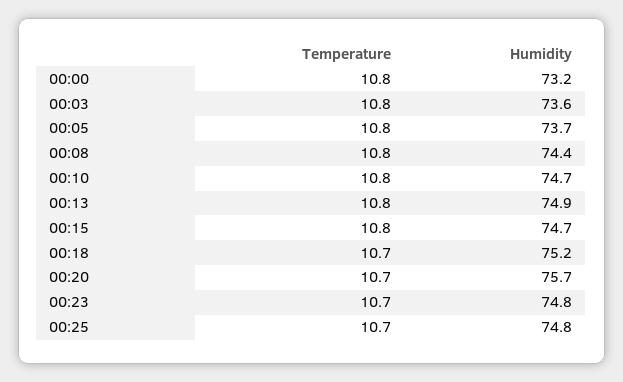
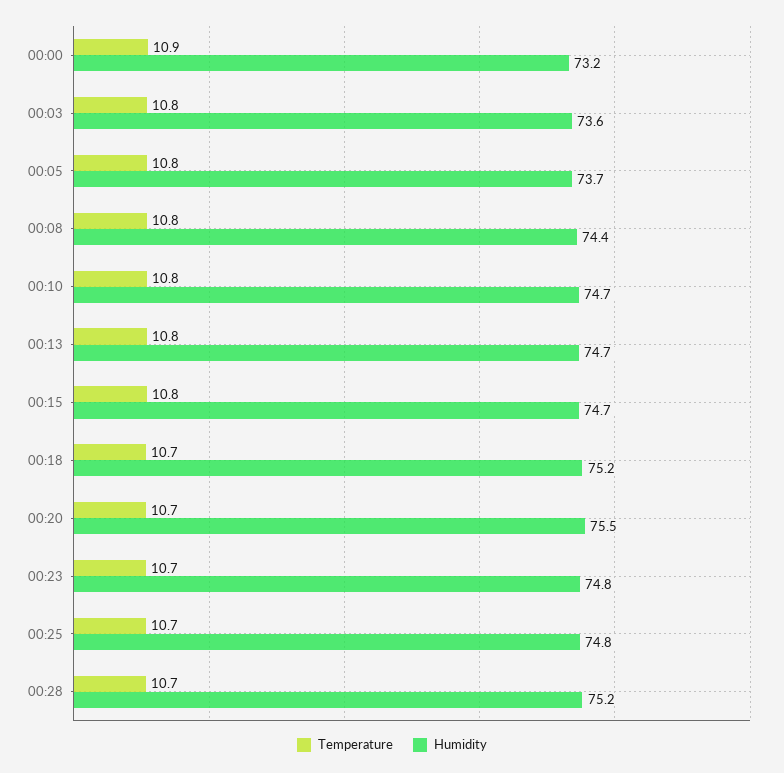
Temperature, 00:00: 10.8 -> 10.9
Humidity, 00:13: 74.9 -> 74.7
Humidity, 00:20: 75.7 -> 75.5
Temperature, 00:28: none -> 10.7
Humidity, 00:28: none -> 75.2

